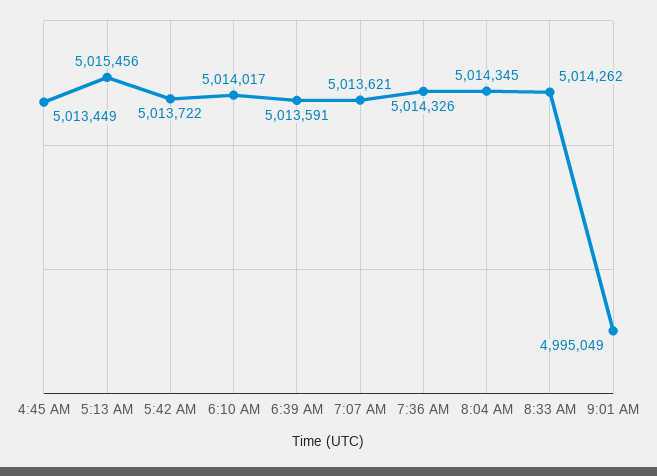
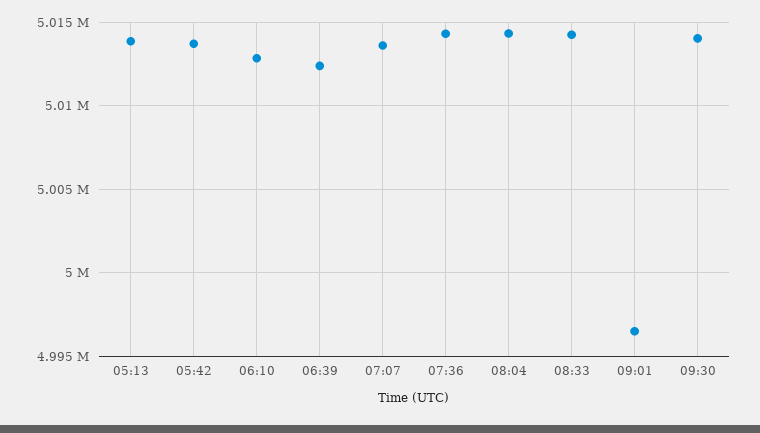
4:45 AM: 5013449 -> none
5:13 AM: 5015456 -> 5014000
6:10 AM: 5014017 -> 5013000
6:39 AM: 5013591 -> 5012500
9:01 AM: 4995049 -> 4996500
09:30: none -> 5014000

